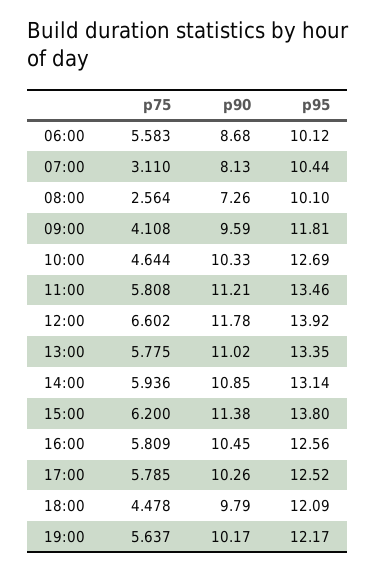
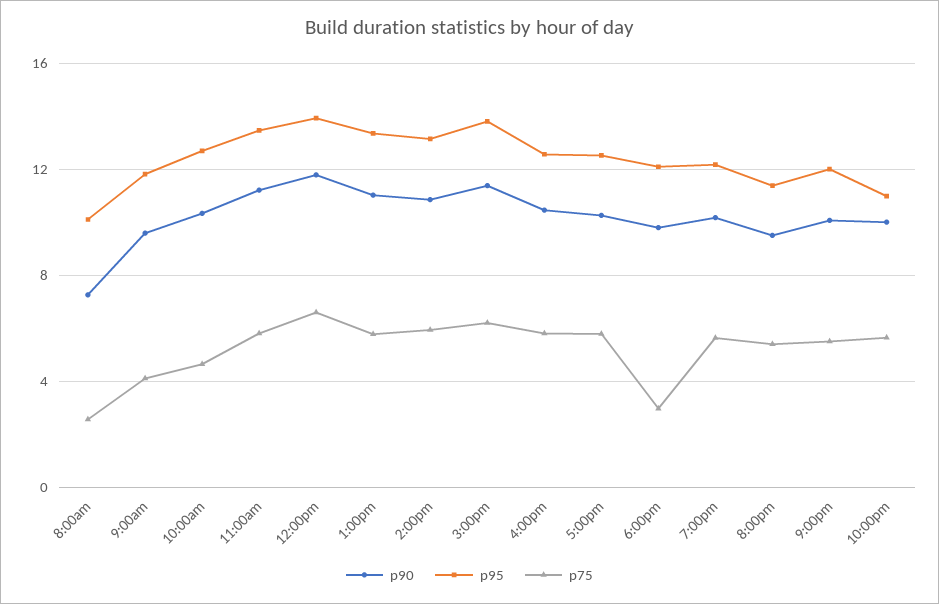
p75, 06:00: 5.583 -> none
p90, 06:00: 8.68 -> none
p95, 06:00: 10.12 -> none
p75, 07:00: 3.11 -> none
p90, 07:00: 8.13 -> none
p95, 07:00: 10.44 -> none
p75, 18:00: 4.478 -> 3
p90, 8:00pm: none -> 9.5
p95, 8:00pm: none -> 11.5
p75, 8:00pm: none -> 5.5
p90, 9:00pm: none -> 10
p95, 9:00pm: none -> 12
p75, 9:00pm: none -> 5.5
p90, 10:00pm: none -> 10
p95, 10:00pm: none -> 11
p75, 10:00pm: none -> 5.5

